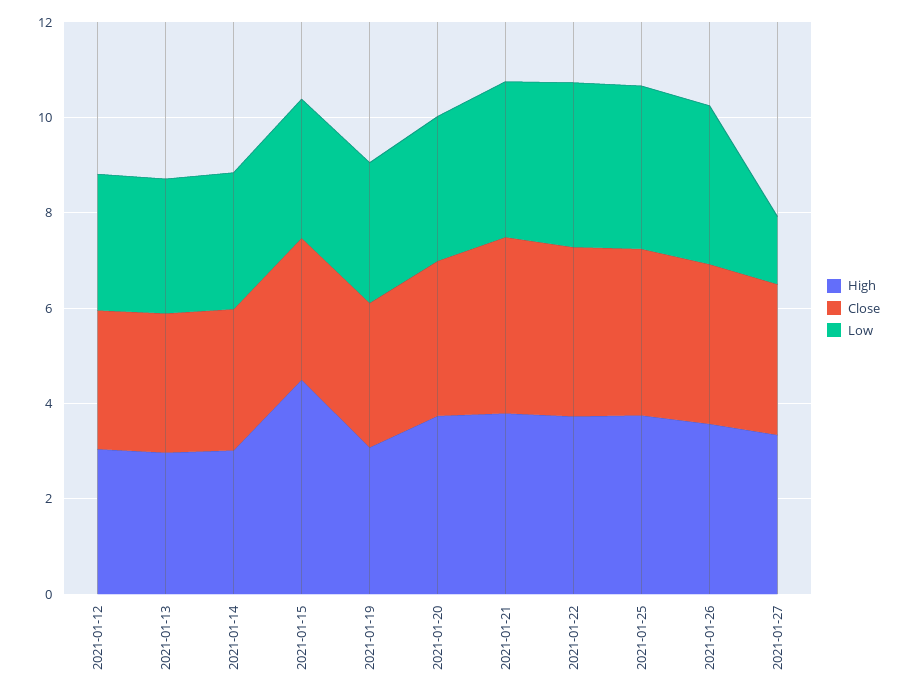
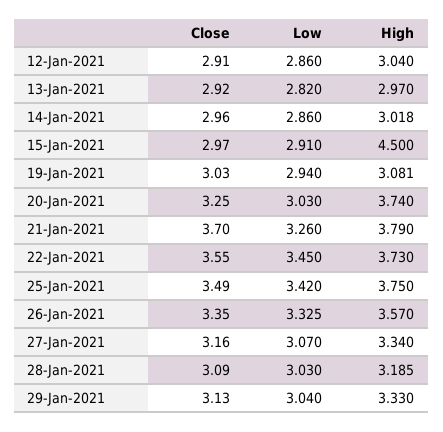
Low, 2021-01-27: 1.5 -> 3.07
Close, 28-Jan-2021: none -> 3.09
Low, 28-Jan-2021: none -> 3.03
High, 28-Jan-2021: none -> 3.185
Close, 29-Jan-2021: none -> 3.13
Low, 29-Jan-2021: none -> 3.04
High, 29-Jan-2021: none -> 3.33

